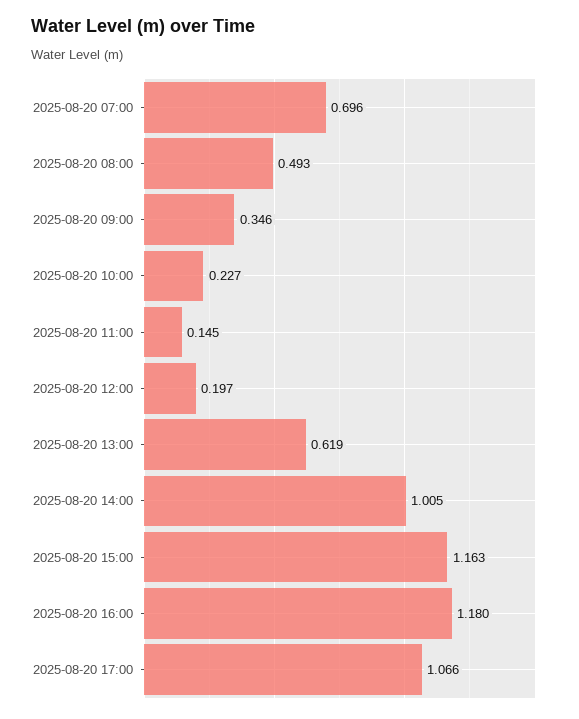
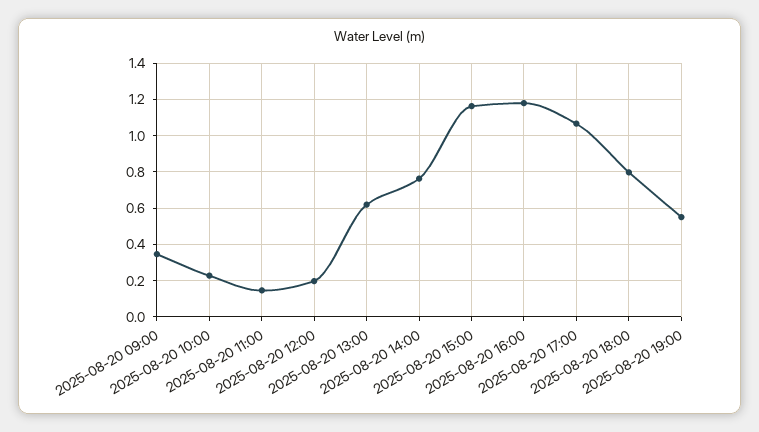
2025-08-20 07:00: 0.696 -> none
2025-08-20 08:00: 0.493 -> none
2025-08-20 14:00: 1.005 -> 0.75
2025-08-20 18:00: none -> 0.8
2025-08-20 19:00: none -> 0.55

